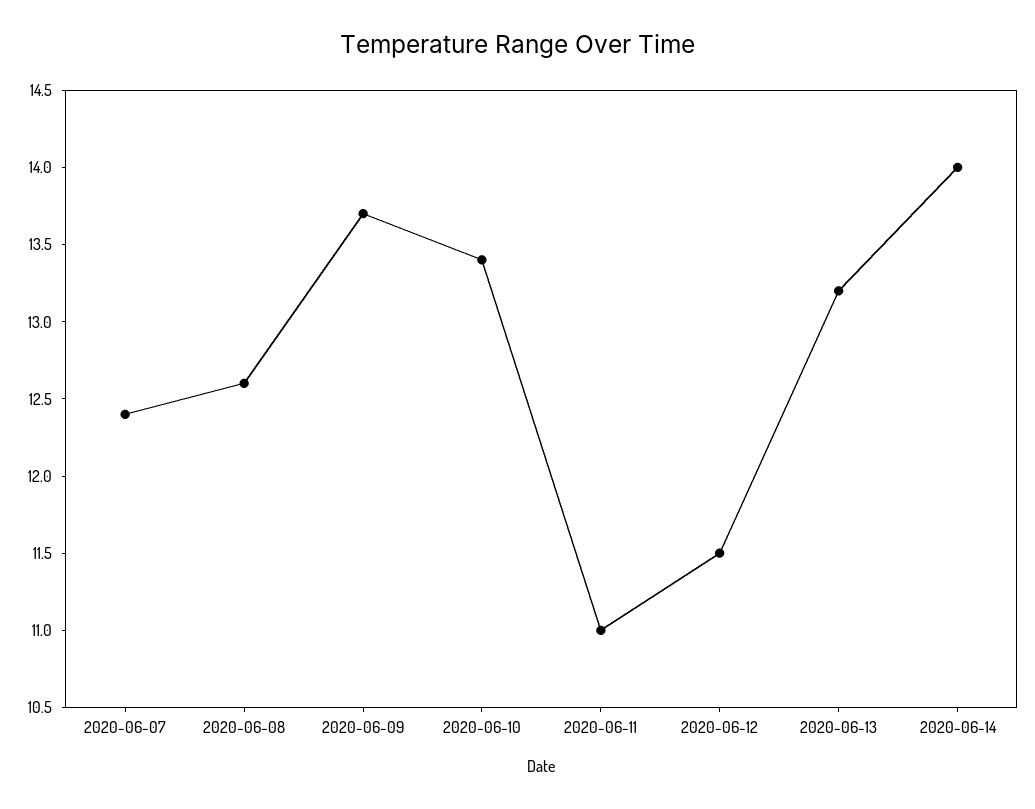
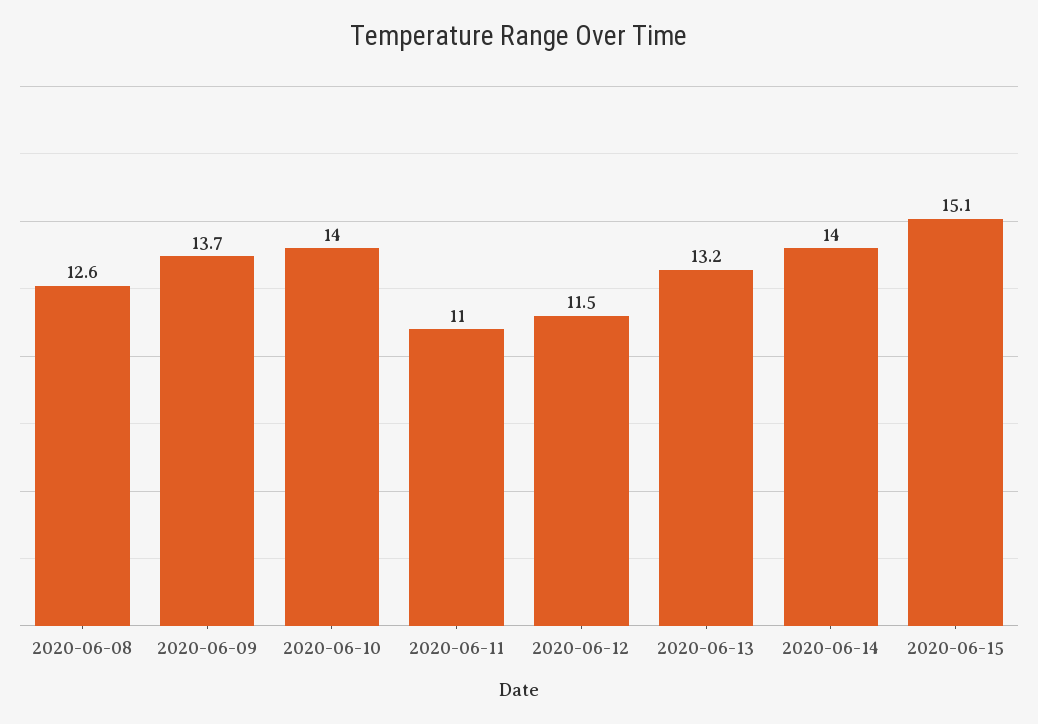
2020-06-07: 12.4 -> none
2020-06-10: 13.4 -> 14
2020-06-15: none -> 15.1

